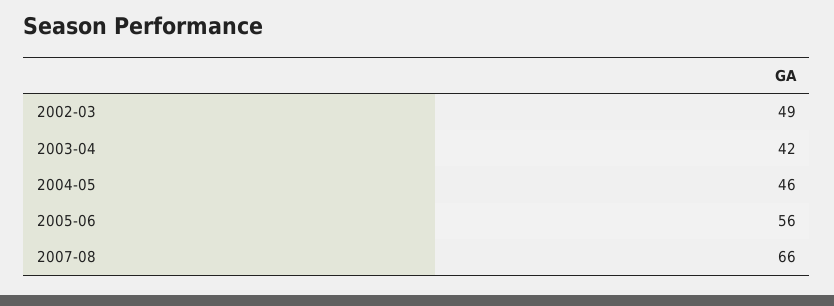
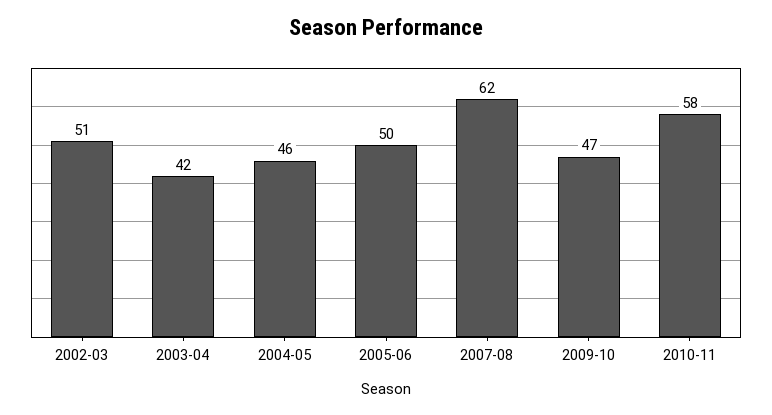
2002-03: 49 -> 51
2005-06: 56 -> 50
2007-08: 66 -> 62
2009-10: none -> 47
2010-11: none -> 58

